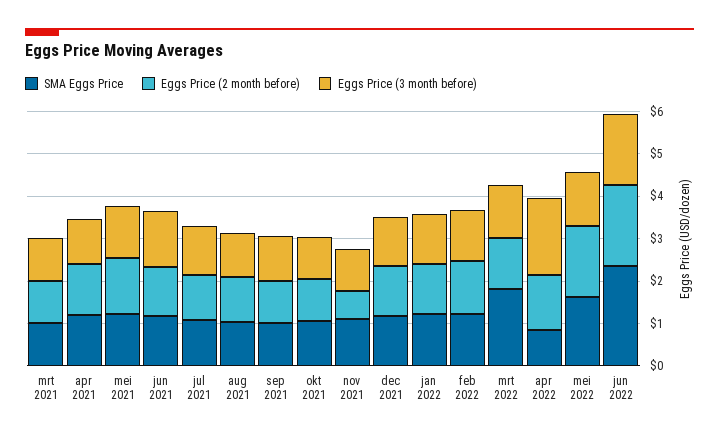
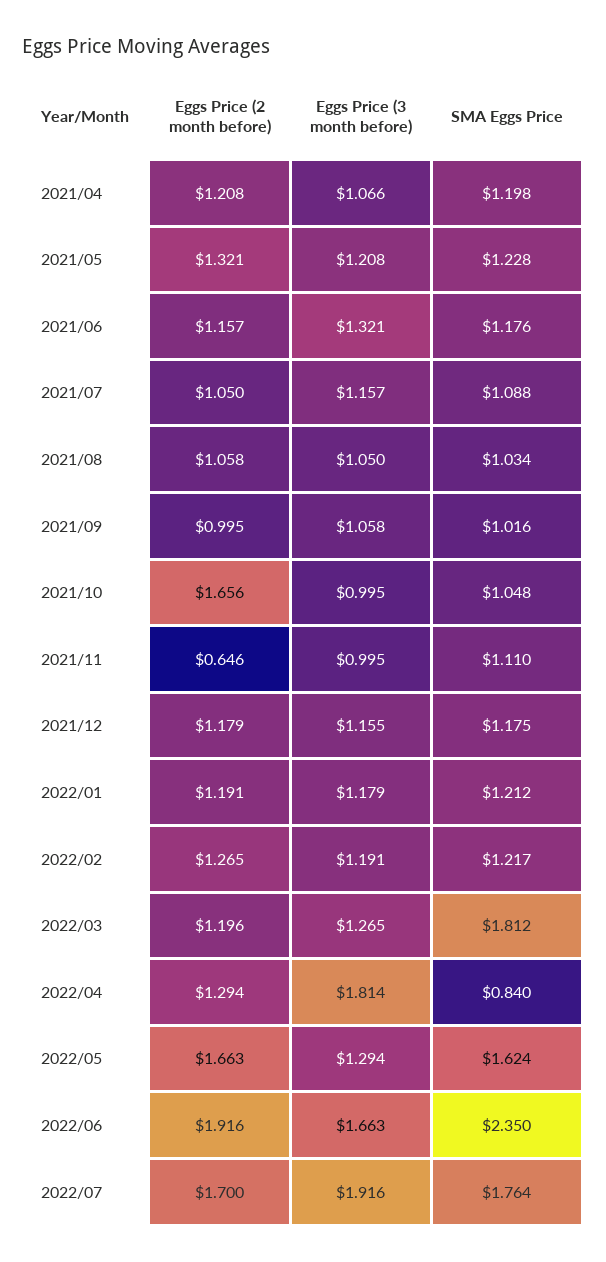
SMA Eggs Price, mrt 2021: 1 -> none
Eggs Price (2 month before), mrt 2021: 1 -> none
Eggs Price (3 month before), mrt 2021: 1 -> none
Eggs Price (2 month before), okt 2021: 1 -> 1.656
Eggs Price (2 month before), 2022/07: none -> 1.7
Eggs Price (3 month before), 2022/07: none -> 1.916
SMA Eggs Price, 2022/07: none -> 1.764

